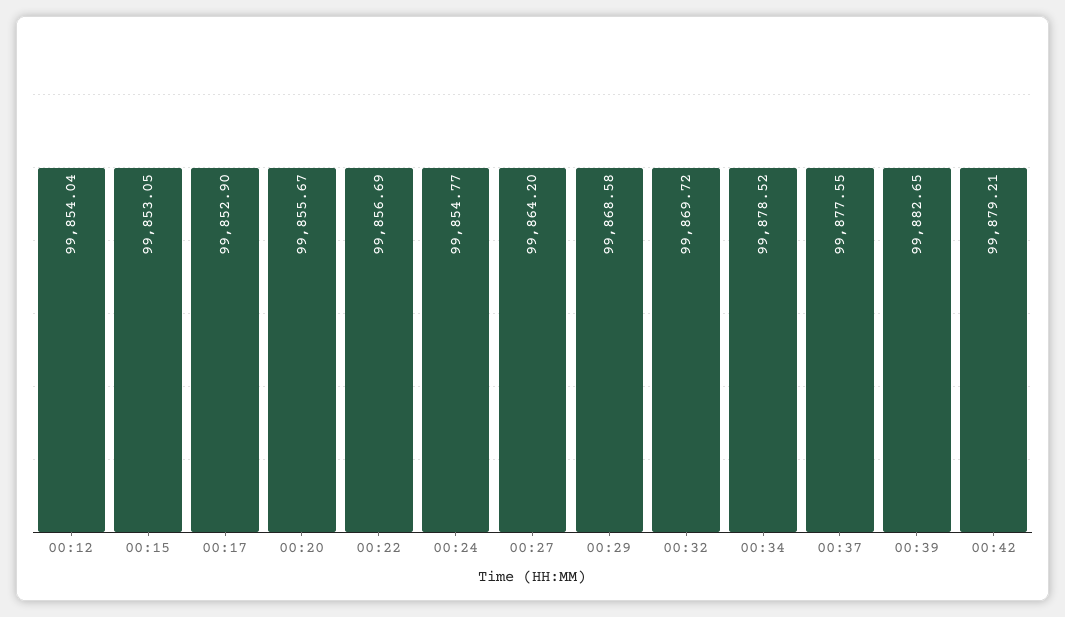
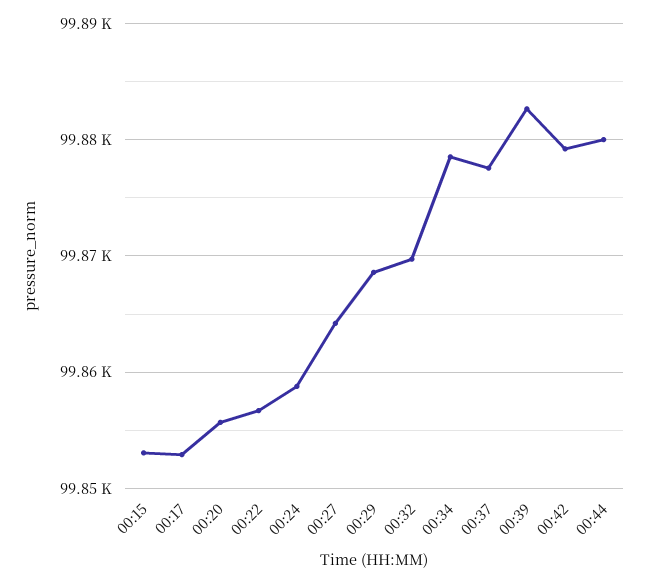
00:12: 99854.04 -> none
00:24: 99854.77 -> 99859
00:44: none -> 99880

